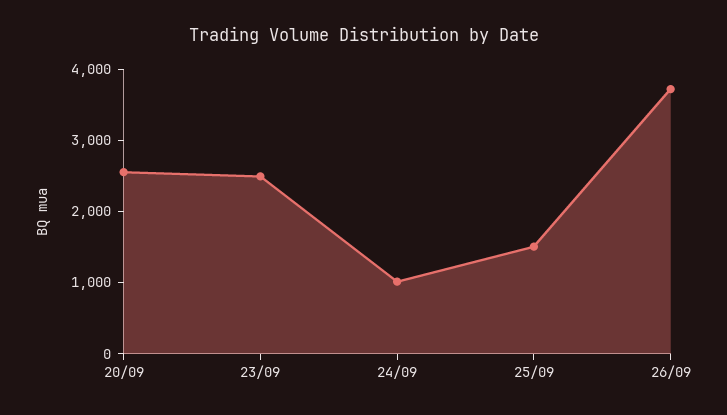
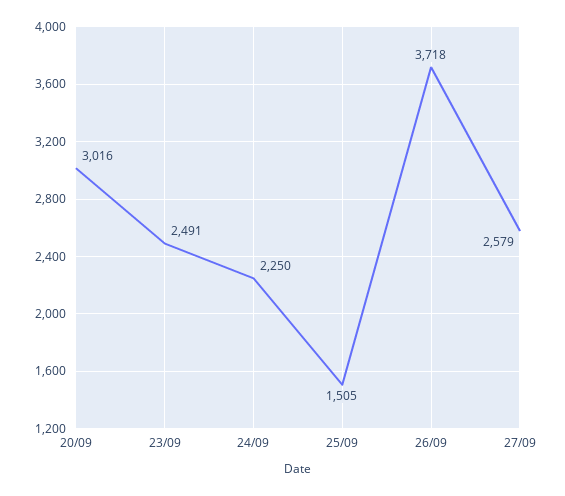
20/09: 2600 -> 3016
24/09: 1000 -> 2250
27/09: none -> 2579

